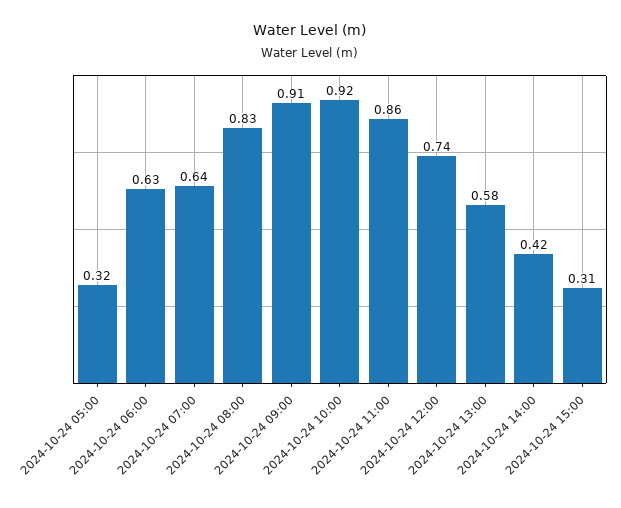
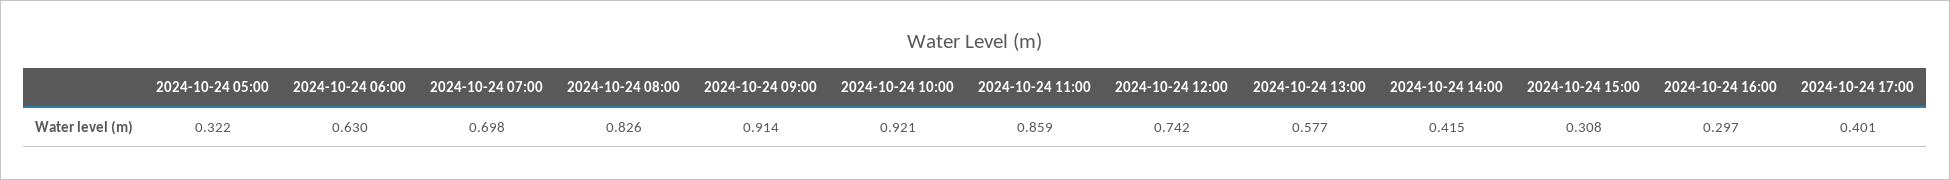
2024-10-24 07:00: 0.64 -> 0.698
2024-10-24 16:00: none -> 0.297
2024-10-24 17:00: none -> 0.401

